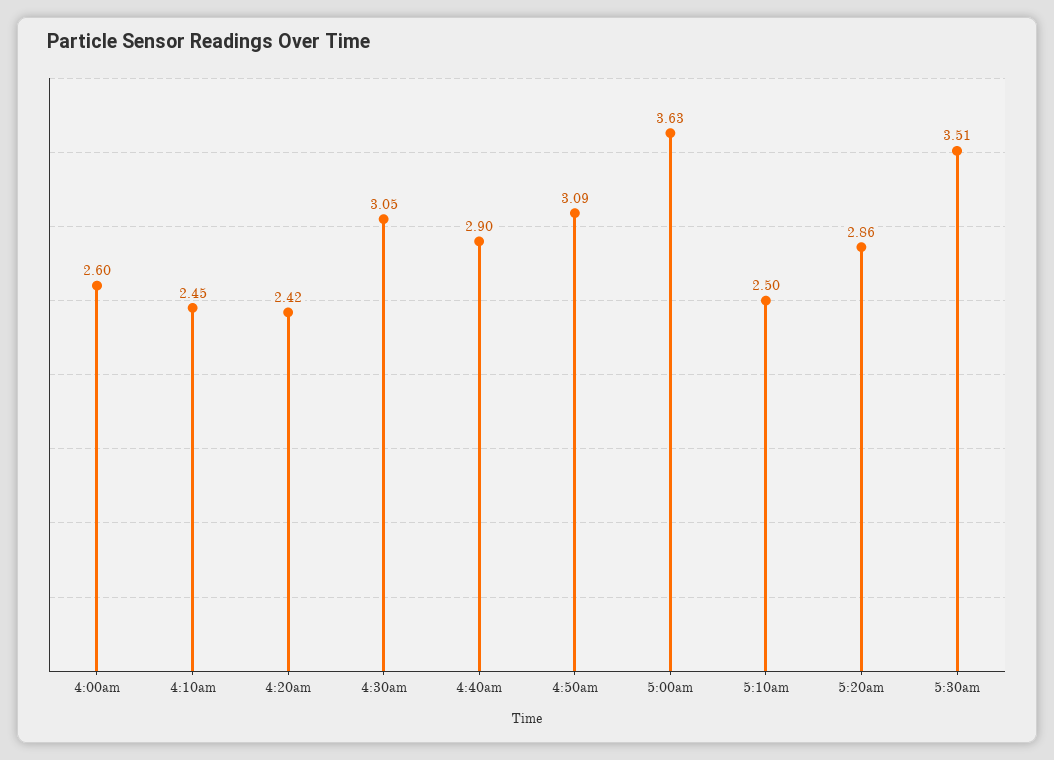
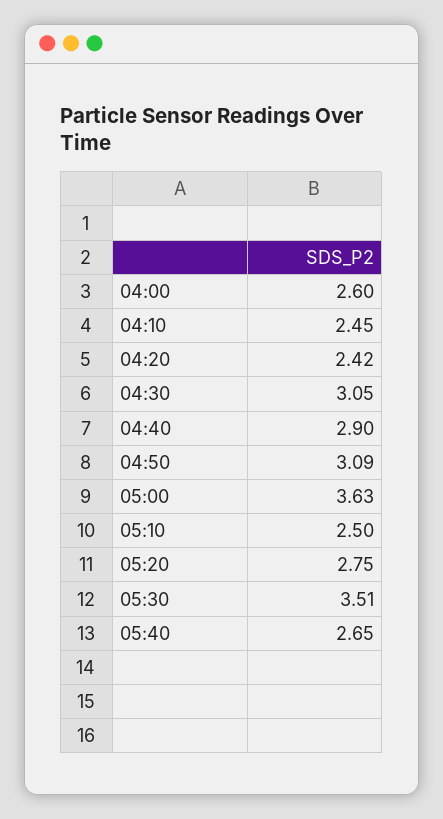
5:20am: 2.86 -> 2.75
05:40: none -> 2.65

